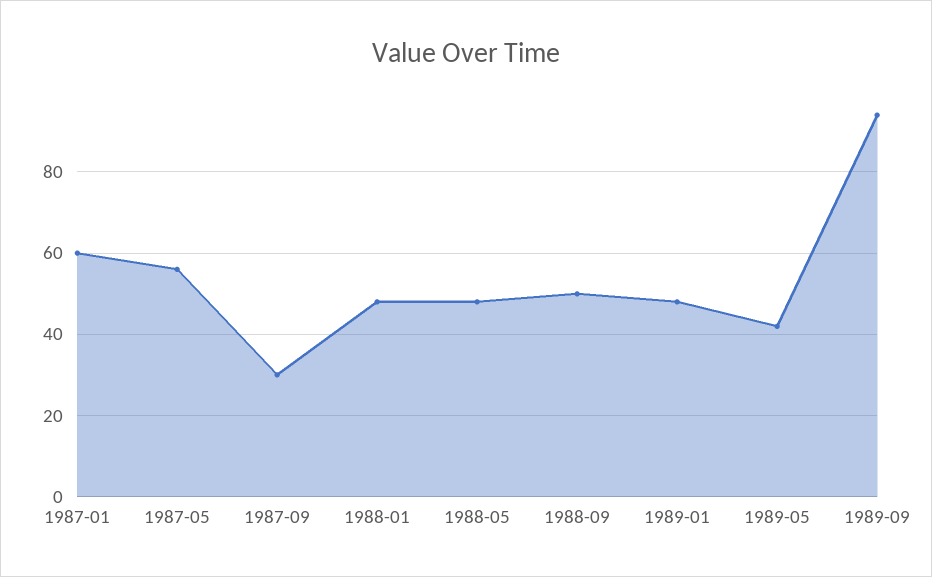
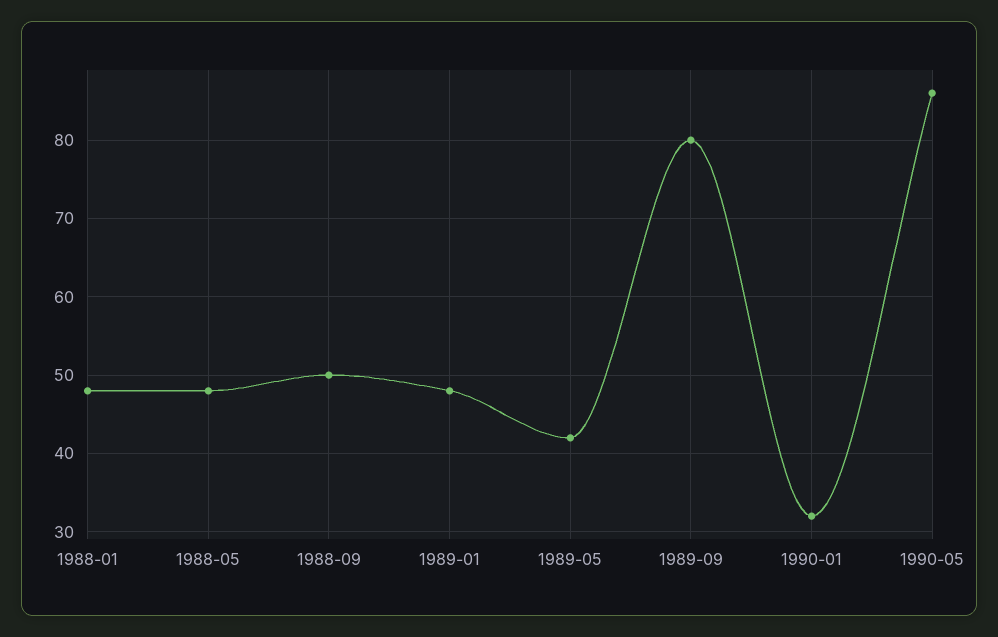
1987-01: 60 -> none
1987-05: 55 -> none
1987-09: 30 -> none
1989-09: 95 -> 80
1990-01: none -> 32
1990-05: none -> 86

